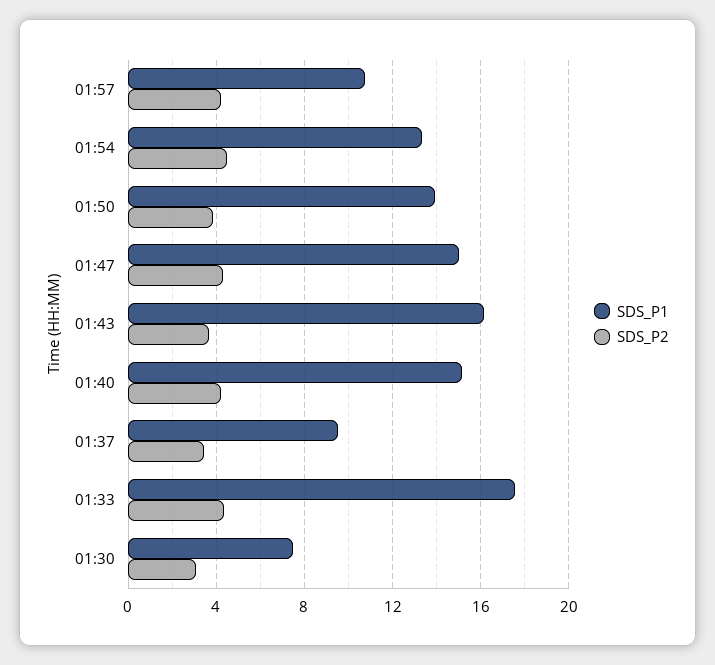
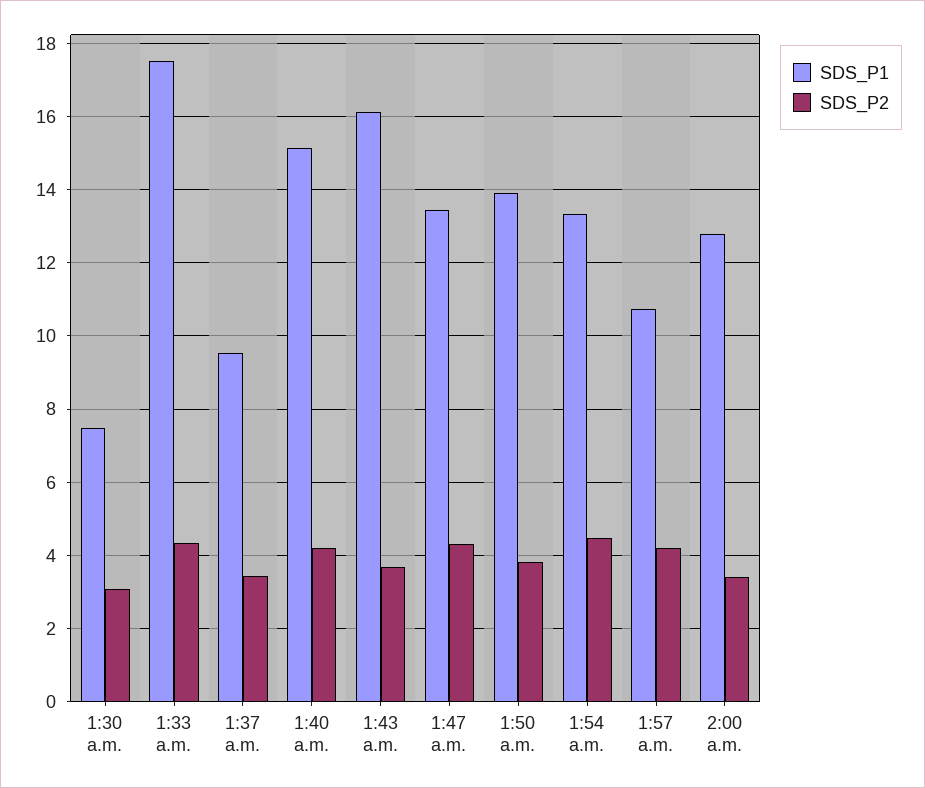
SDS_P1, 01:47: 15 -> 13.4
SDS_P1, 2:00 a.m.: none -> 12.8
SDS_P2, 2:00 a.m.: none -> 3.4

